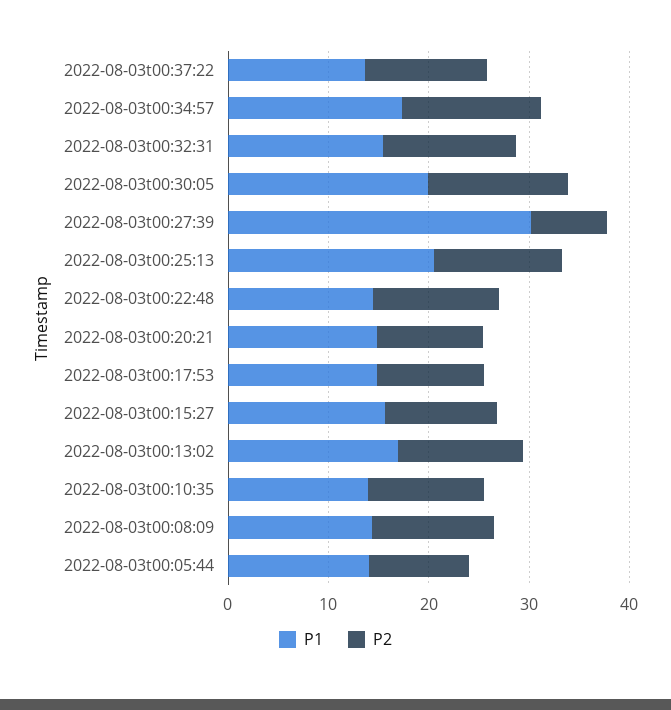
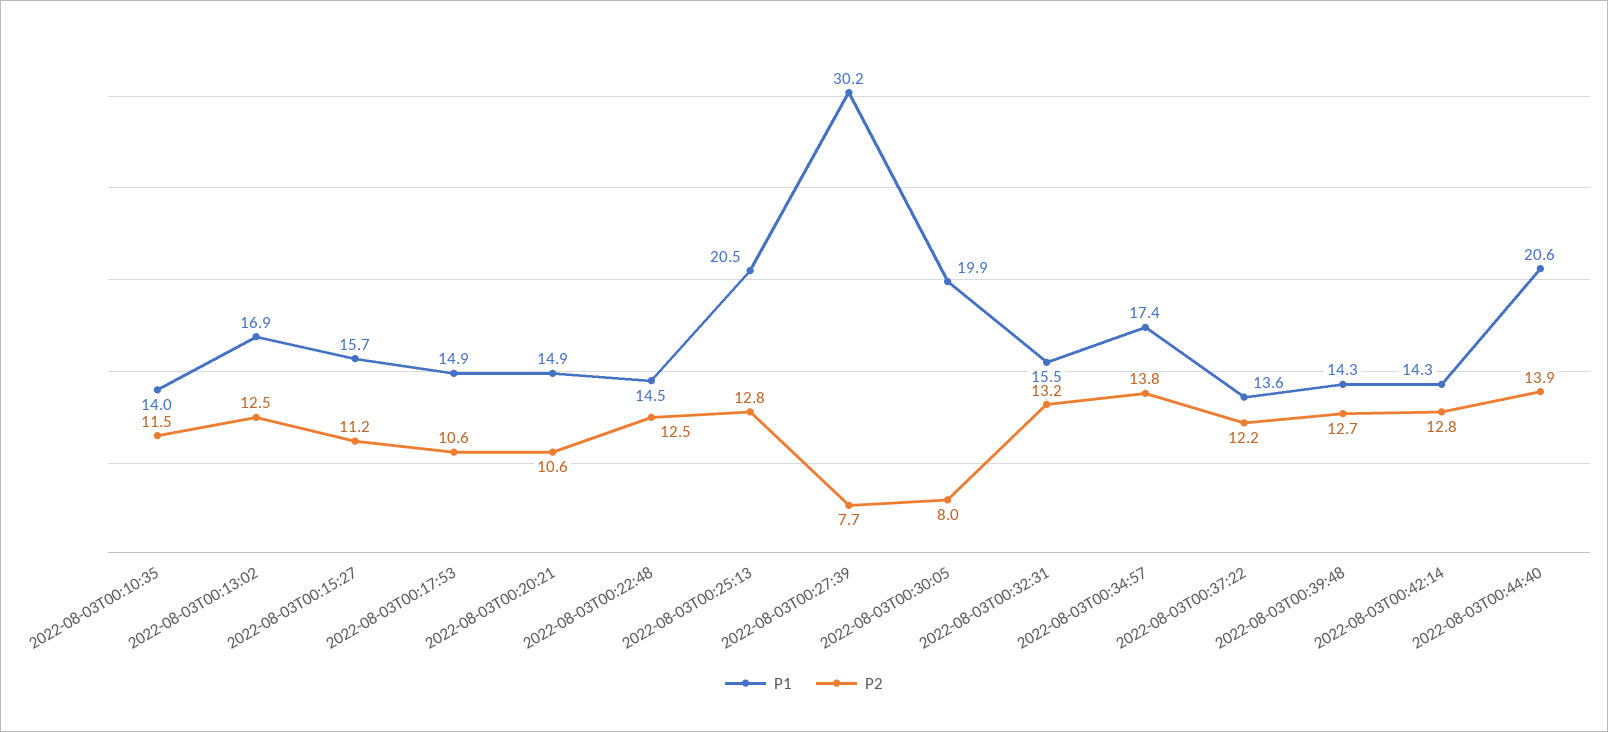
P2, 2022-08-03t00:30:05: 14 -> 8
P1, 2022-08-03t00:08:09: 14 -> none
P2, 2022-08-03t00:08:09: 12 -> none
P1, 2022-08-03t00:05:44: 14 -> none
P2, 2022-08-03t00:05:44: 10 -> none
P1, 2022-08-03T00:39:48: none -> 14.3
P2, 2022-08-03T00:39:48: none -> 12.7
P1, 2022-08-03T00:42:14: none -> 14.3
P2, 2022-08-03T00:42:14: none -> 12.8
P1, 2022-08-03T00:44:40: none -> 20.6
P2, 2022-08-03T00:44:40: none -> 13.9

